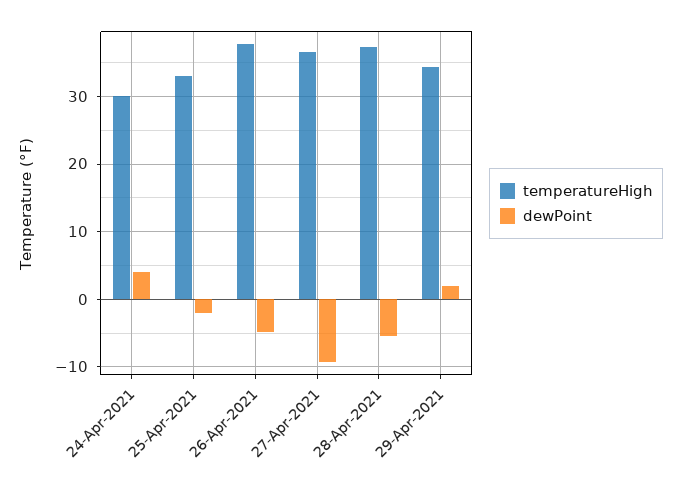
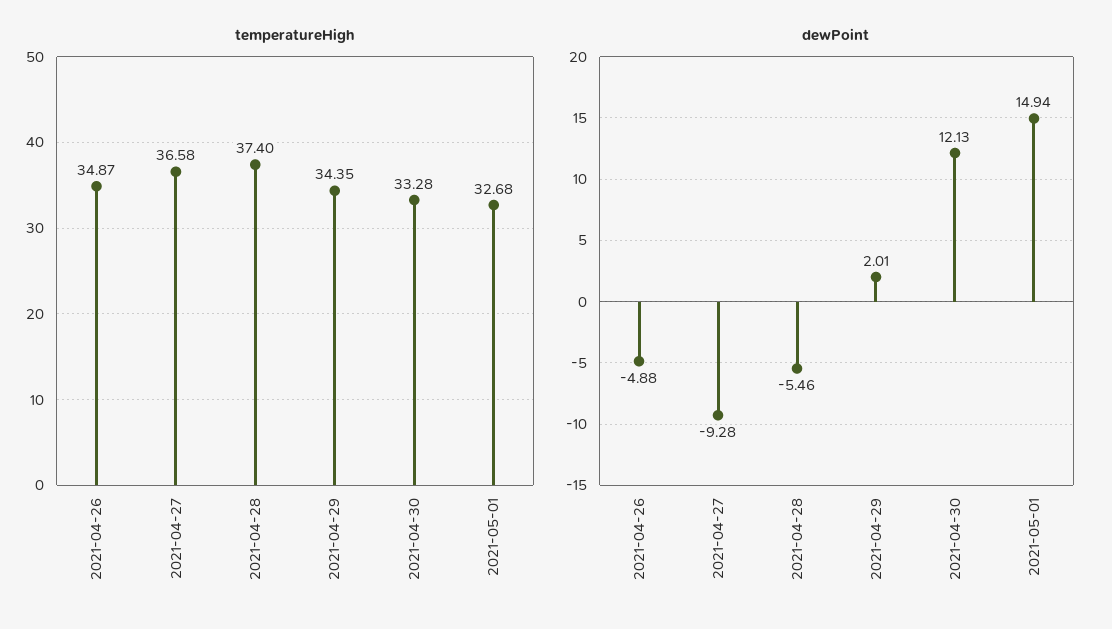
temperatureHigh, 24-Apr-2021: 30 -> none
dewPoint, 24-Apr-2021: 4 -> none
temperatureHigh, 25-Apr-2021: 33 -> none
dewPoint, 25-Apr-2021: -2 -> none
temperatureHigh, 26-Apr-2021: 38 -> 34.87
temperatureHigh, 2021-04-30: none -> 33.28
temperatureHigh, 2021-05-01: none -> 32.68
dewPoint, 2021-04-30: none -> 12.13
dewPoint, 2021-05-01: none -> 14.94

